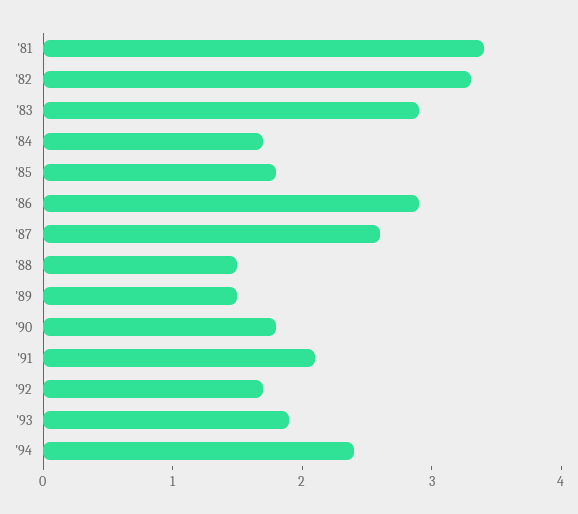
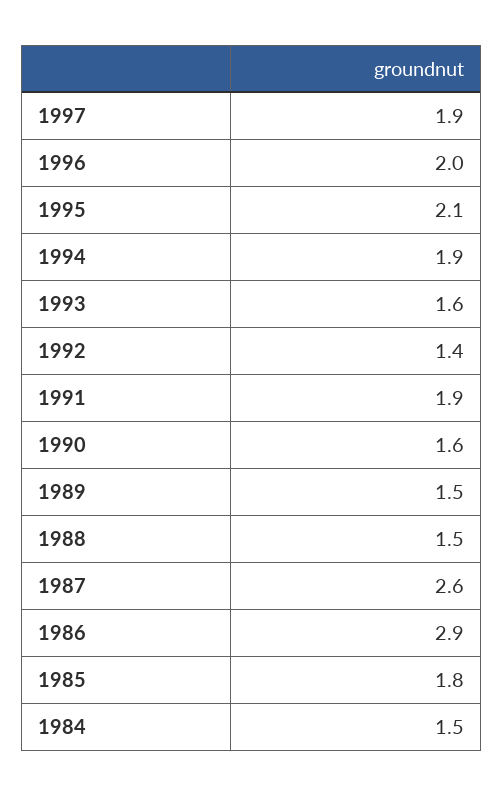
'81: 3.4 -> none
'82: 3.3 -> none
'83: 2.9 -> none
'84: 1.7 -> 1.5
'90: 1.8 -> 1.6
'91: 2.1 -> 1.9
'92: 1.7 -> 1.4
'93: 1.9 -> 1.6
'94: 2.4 -> 1.9
1997: none -> 1.9
1996: none -> 2
1995: none -> 2.1

